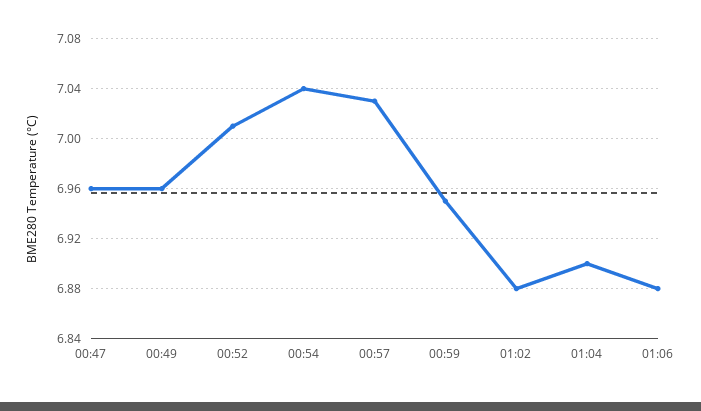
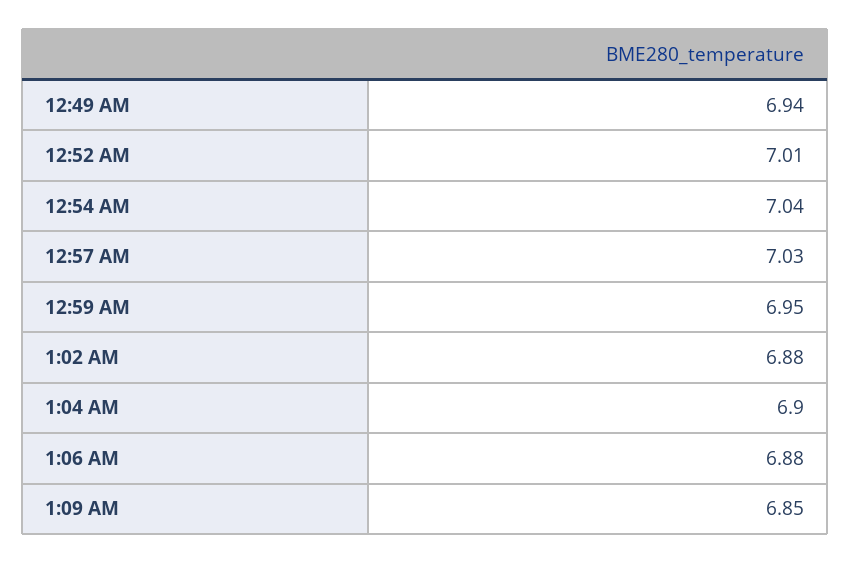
00:47: 6.96 -> none
00:49: 6.96 -> 6.94
1:09 AM: none -> 6.85

